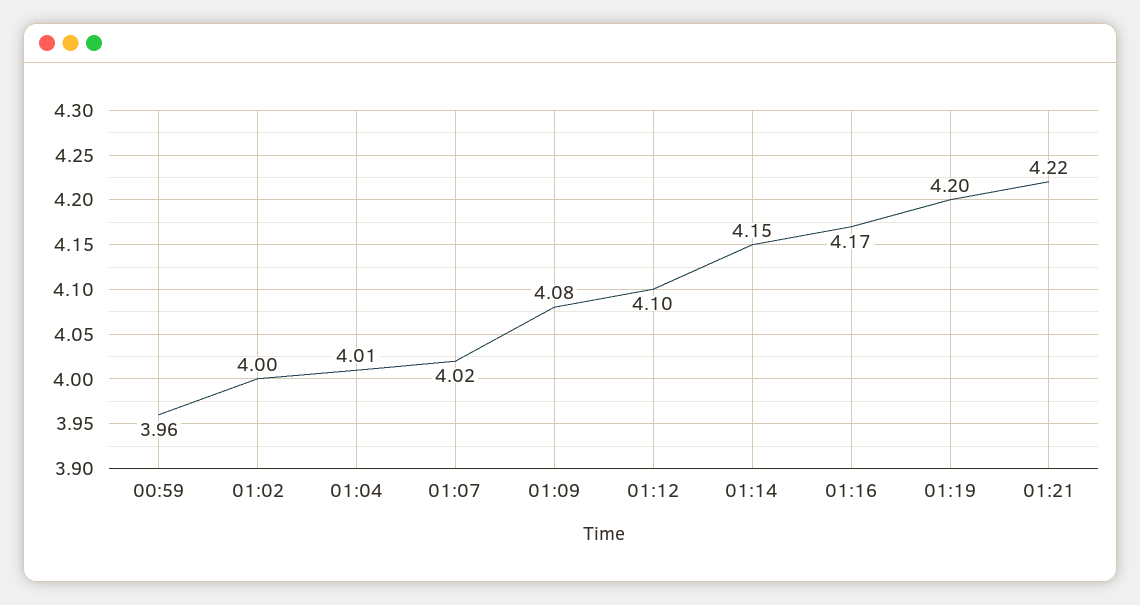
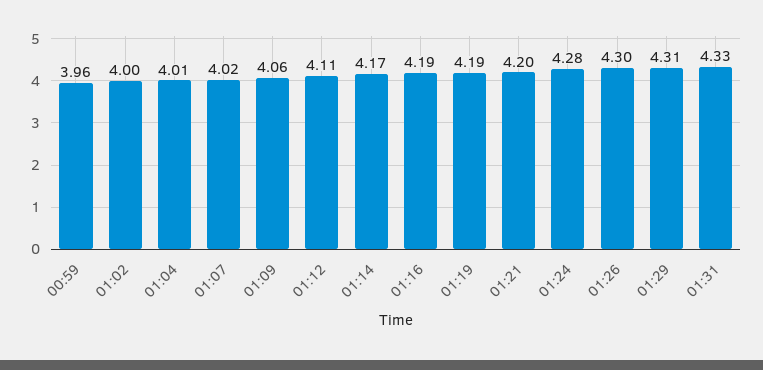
01:09: 4.08 -> 4.06
01:12: 4.1 -> 4.11
01:14: 4.15 -> 4.17
01:16: 4.17 -> 4.19
01:19: 4.2 -> 4.19
01:21: 4.22 -> 4.2
01:24: none -> 4.28
01:26: none -> 4.3
01:29: none -> 4.31
01:31: none -> 4.33

